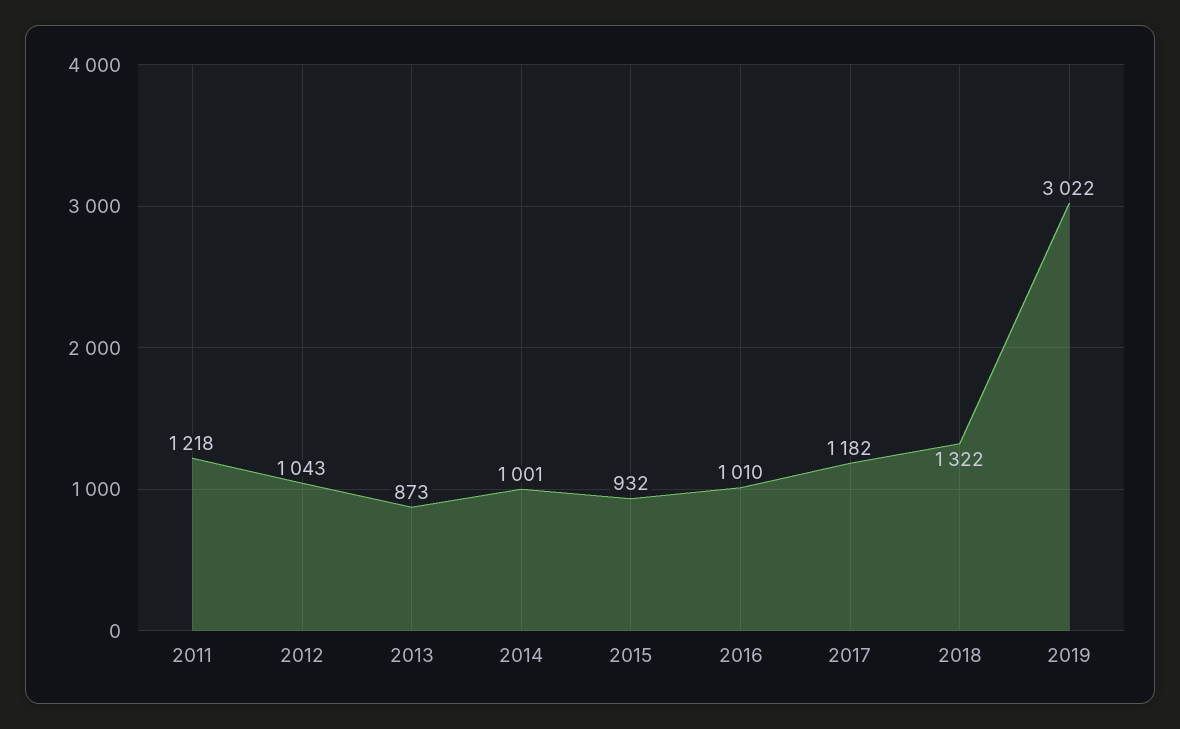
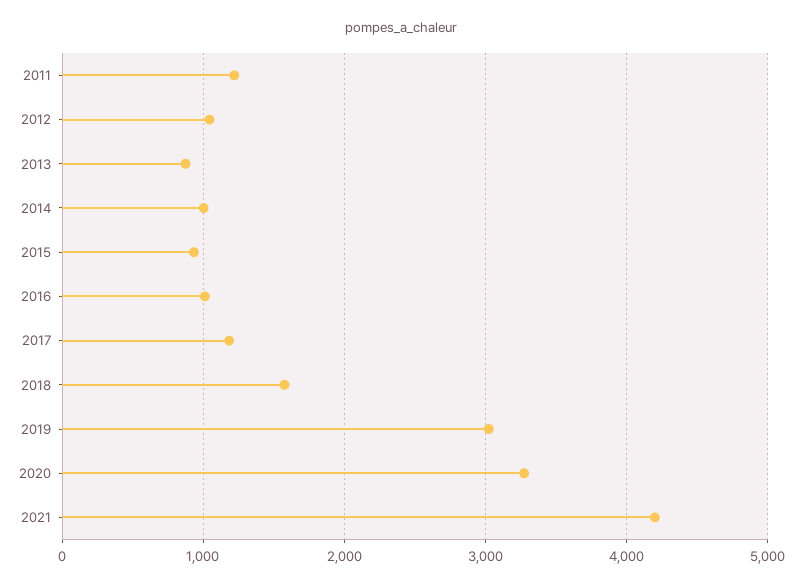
2018: 1322 -> 1600
2020: none -> 3300
2021: none -> 4200

